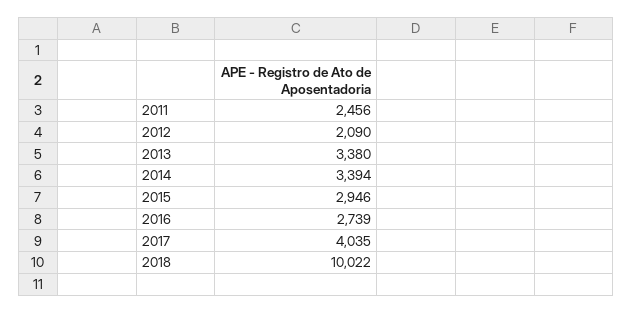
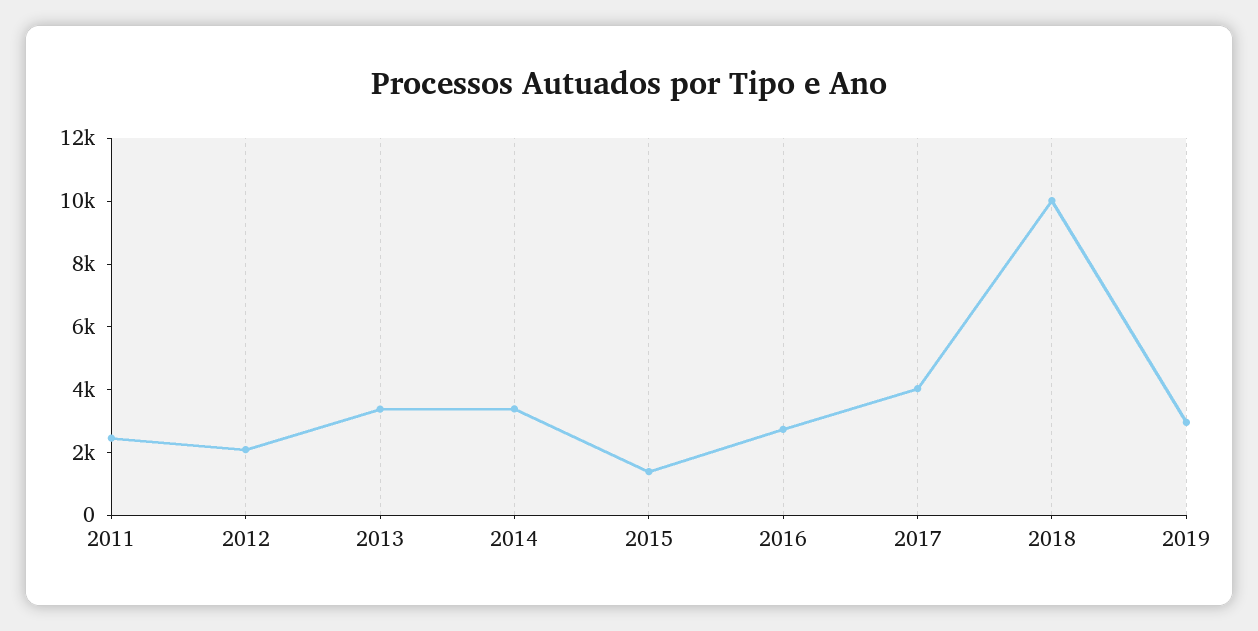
2015: 2946 -> 1500
2019: none -> 3000

